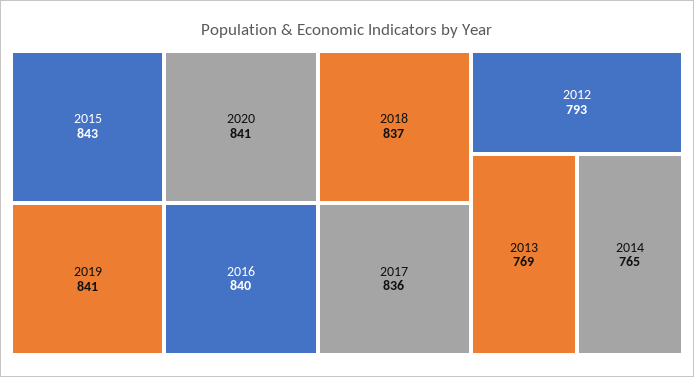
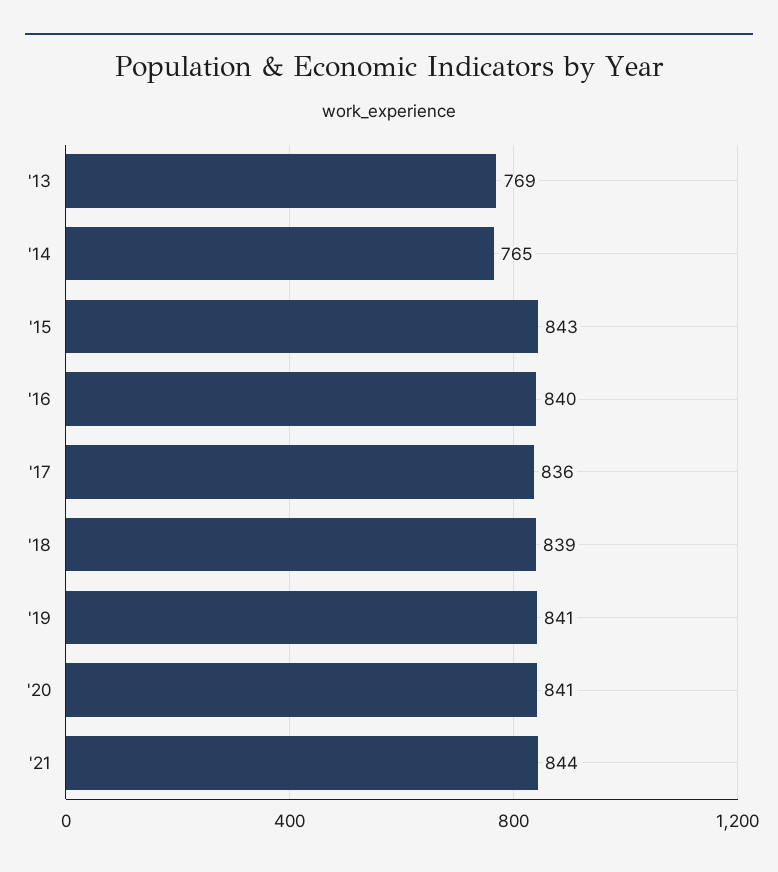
2018: 837 -> 839
2012: 793 -> none
'21: none -> 844

